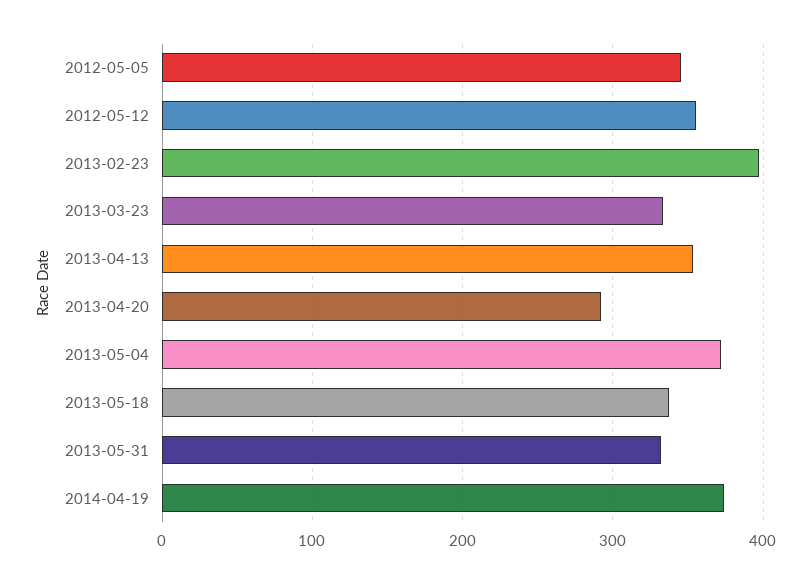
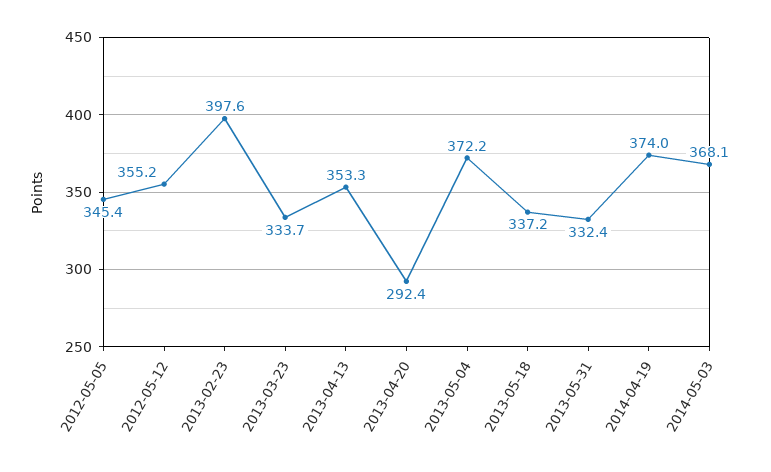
2014-05-03: none -> 368.1

